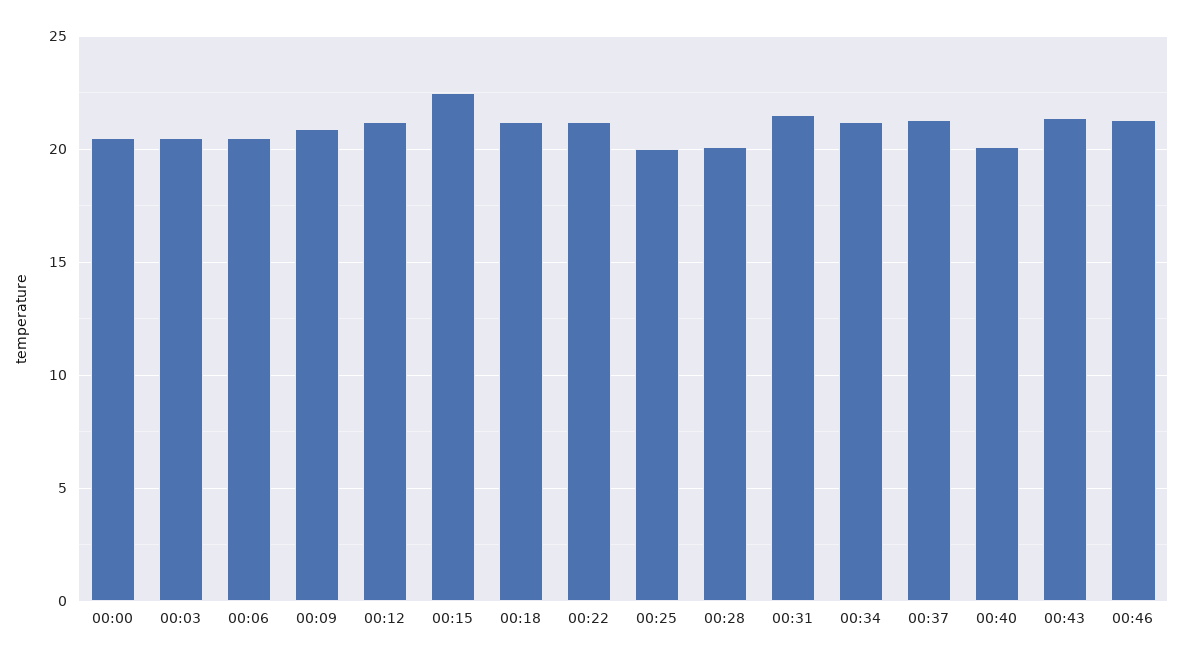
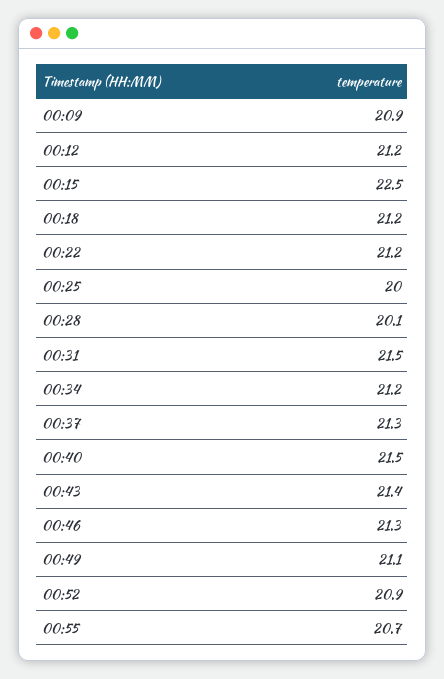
00:00: 20.5 -> none
00:03: 20.5 -> none
00:06: 20.5 -> none
00:40: 20 -> 21.5
00:49: none -> 21.1
00:52: none -> 20.9
00:55: none -> 20.7

